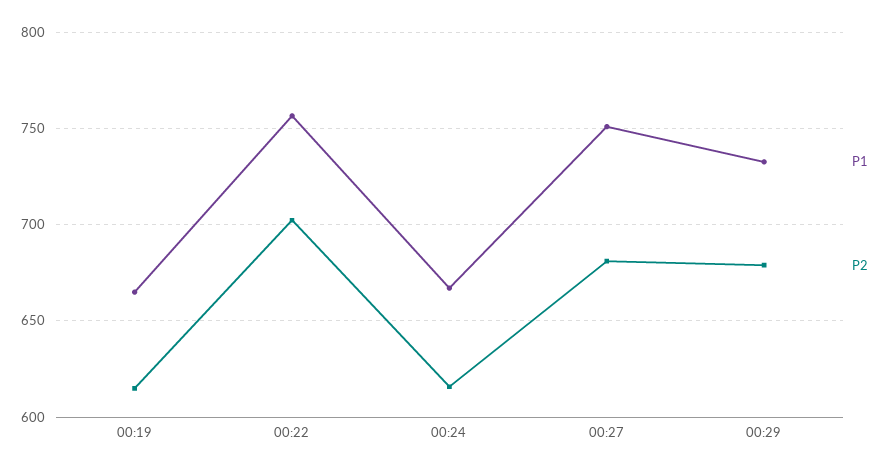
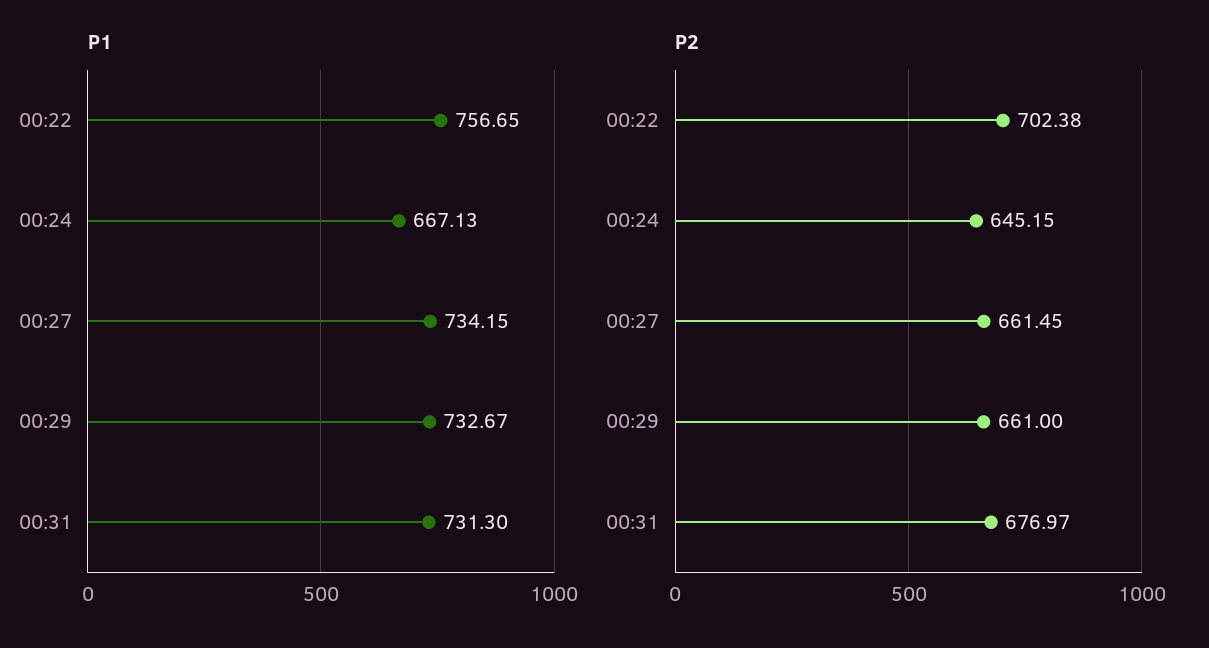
P1, 00:19: 665 -> none
P2, 00:19: 615 -> none
P2, 00:24: 615 -> 645.15
P1, 00:27: 750 -> 734.15
P2, 00:27: 680 -> 661.45
P2, 00:29: 680 -> 661
P1, 00:31: none -> 731.3
P2, 00:31: none -> 676.97

